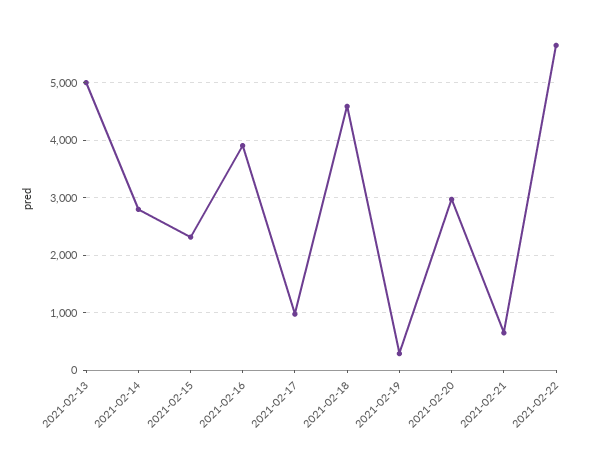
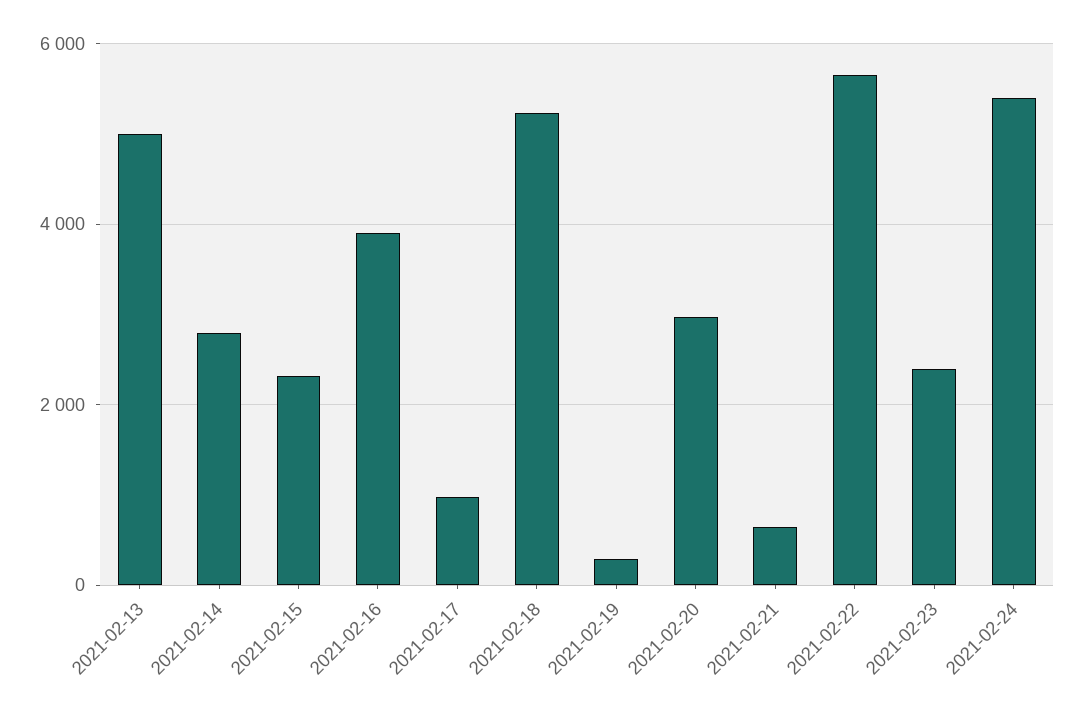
2021-02-18: 4600 -> 5200
2021-02-23: none -> 2400
2021-02-24: none -> 5400

